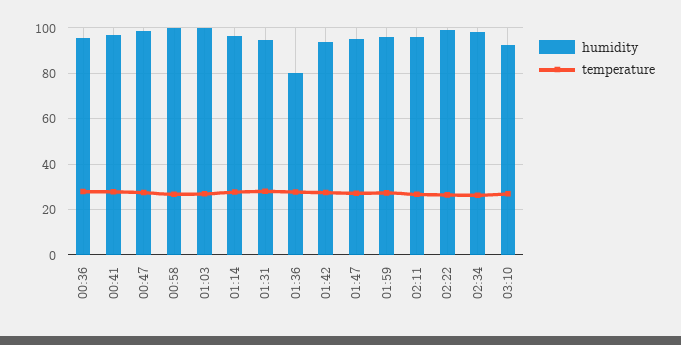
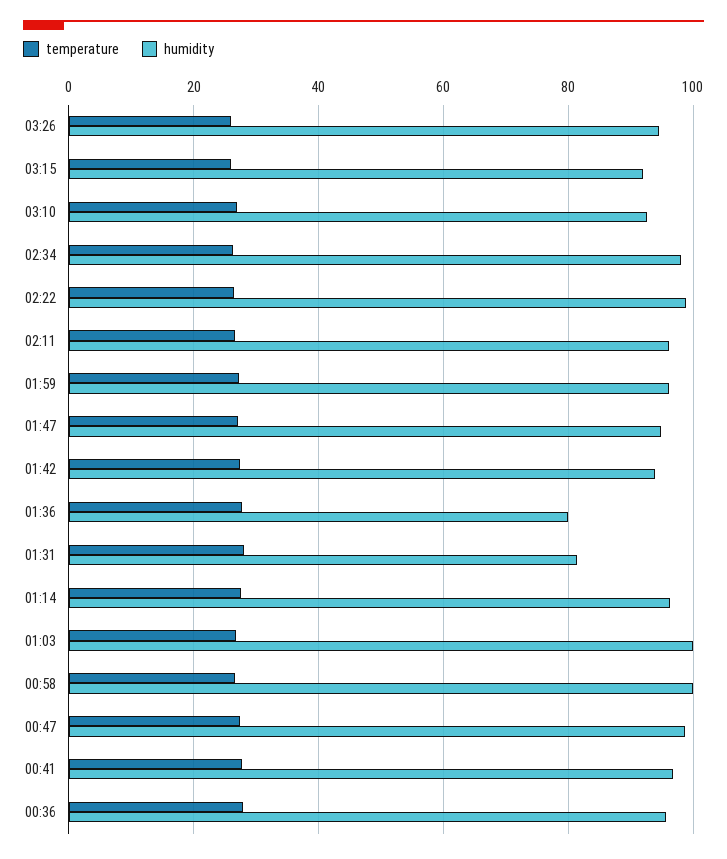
humidity, 01:31: 95 -> 82
temperature, 03:26: none -> 26
humidity, 03:26: none -> 94
temperature, 03:15: none -> 26
humidity, 03:15: none -> 92

